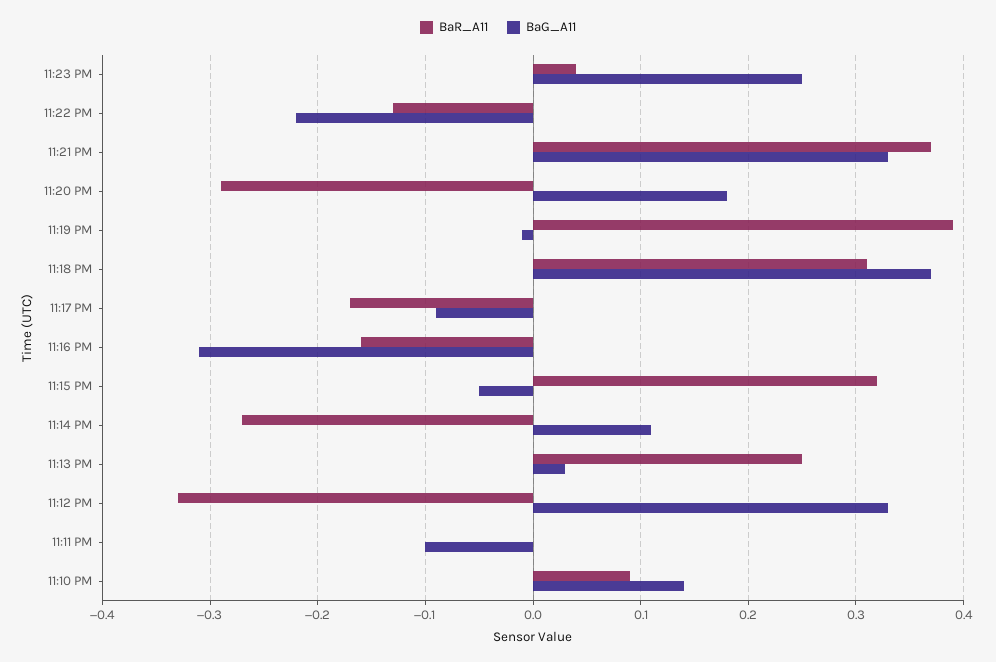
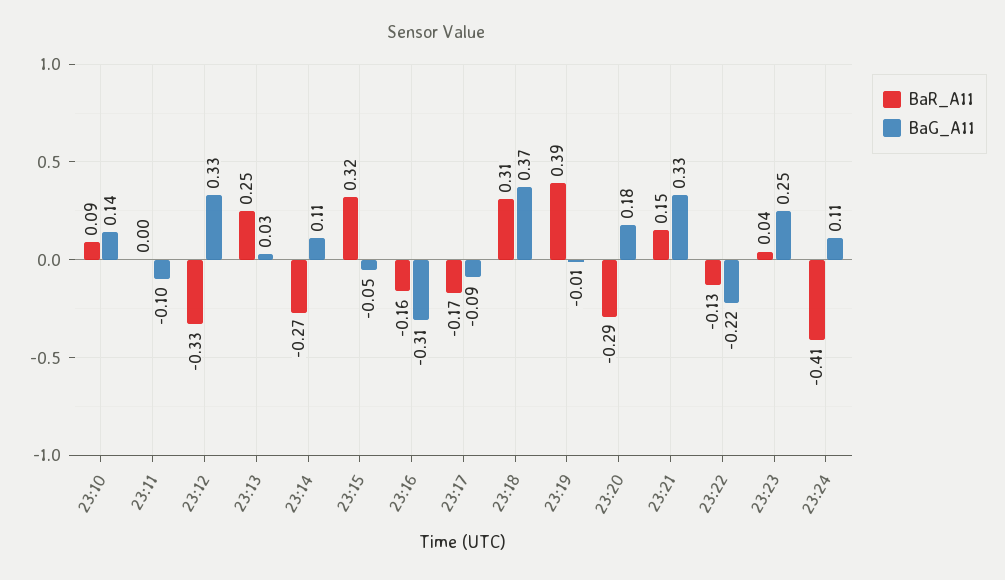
BaR_A11, 11:21 PM: 0.37 -> 0.15
BaR_A11, 23:24: none -> -0.41
BaG_A11, 23:24: none -> 0.11

